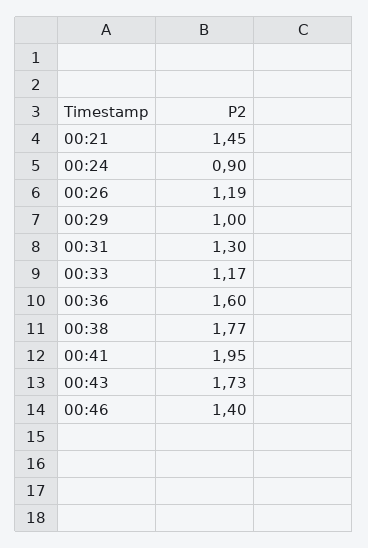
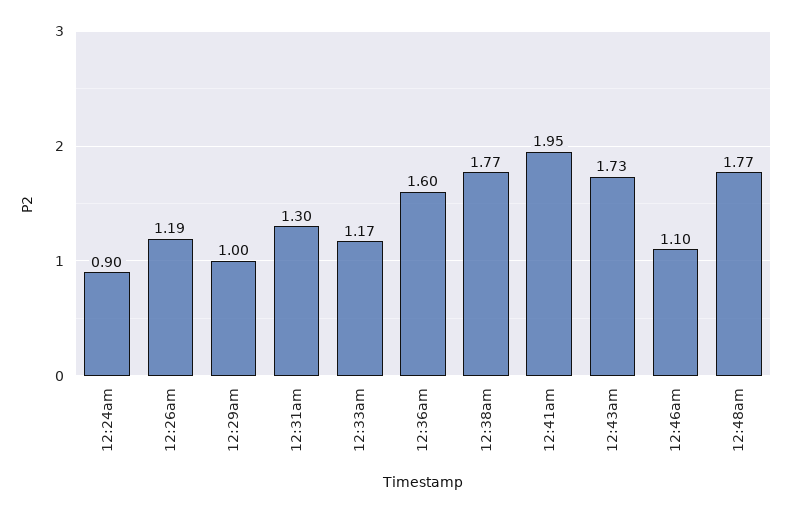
00:21: 1.45 -> none
00:46: 1.4 -> 1.1
12:48am: none -> 1.77

